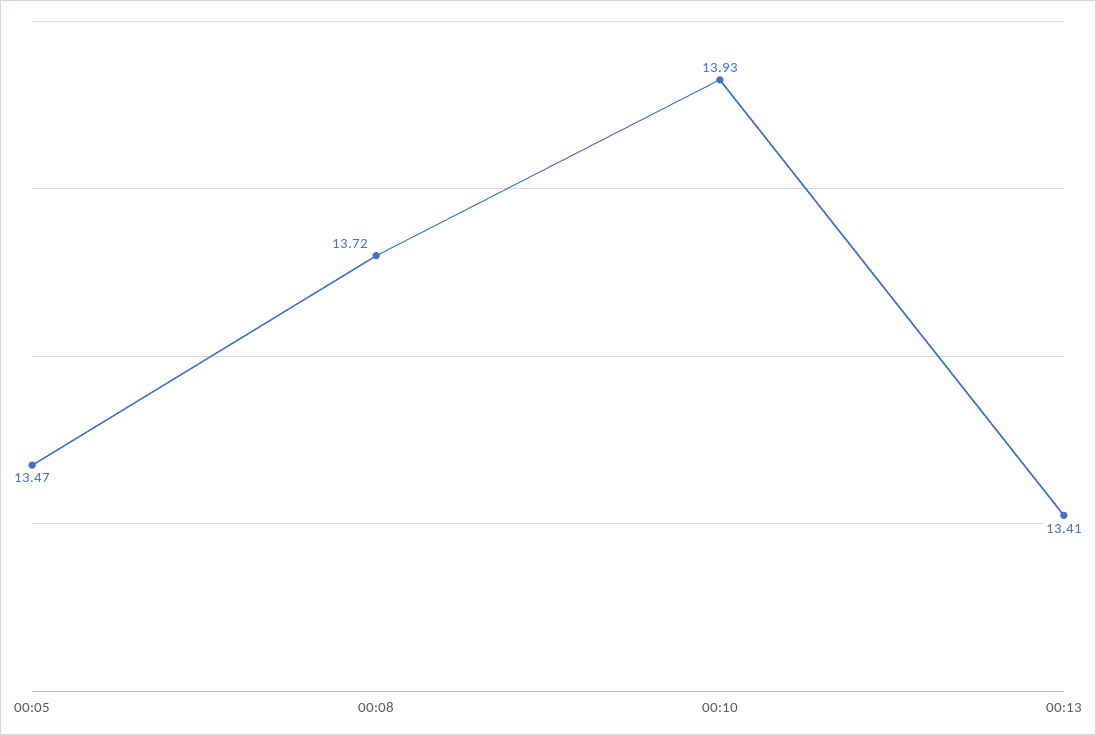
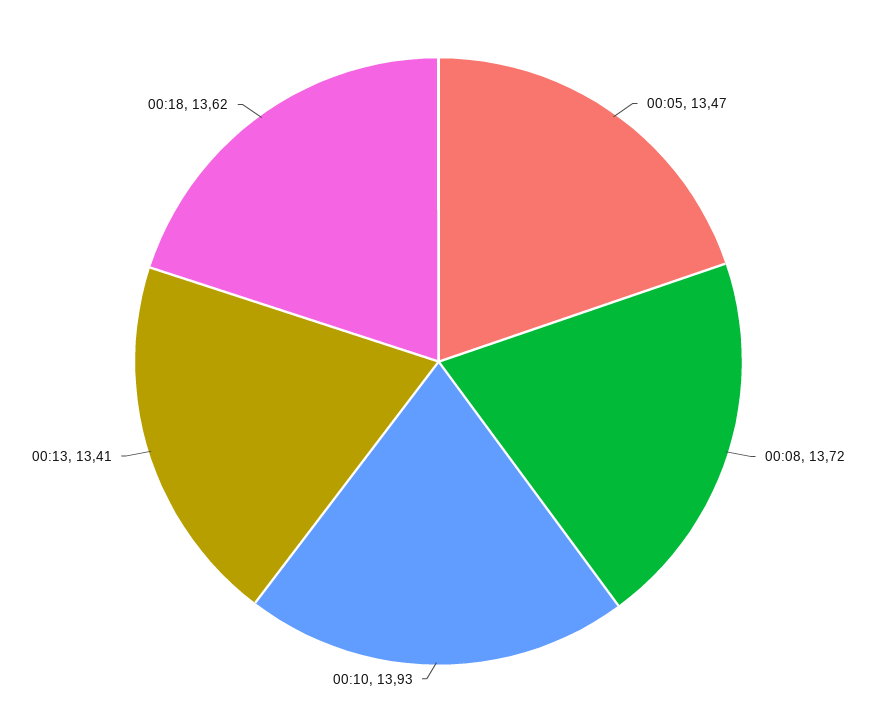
00:18: none -> 13.62

